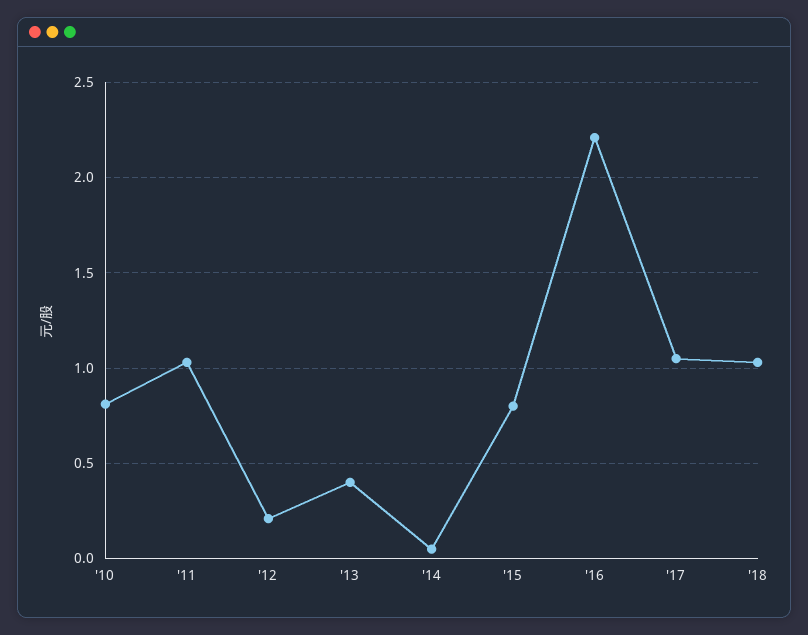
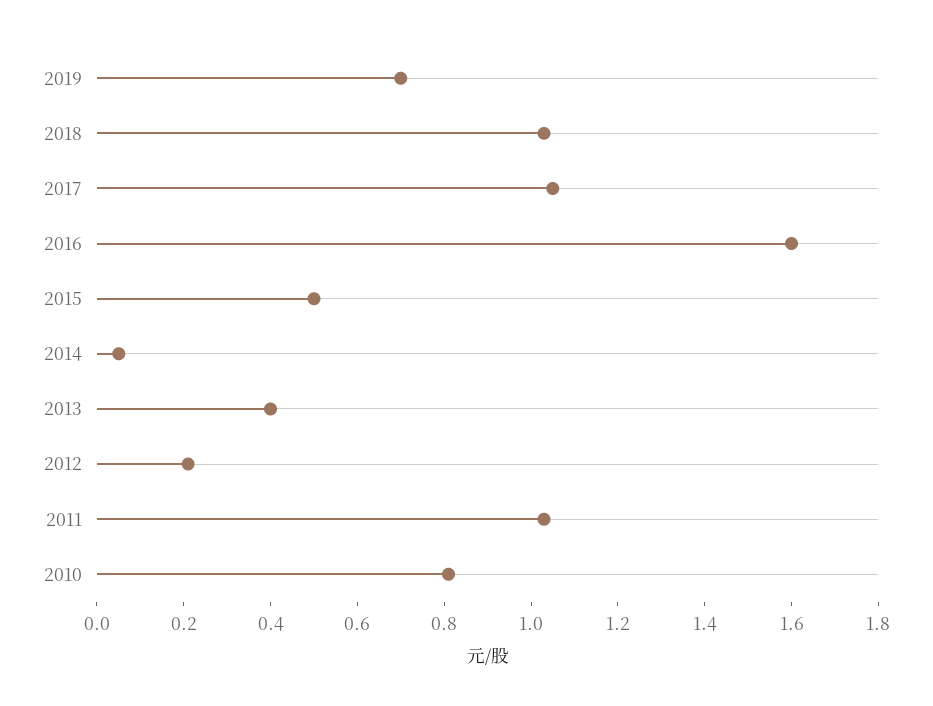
'15: 0.8 -> 0.5
'16: 2.2 -> 1.6
2019: none -> 0.7

